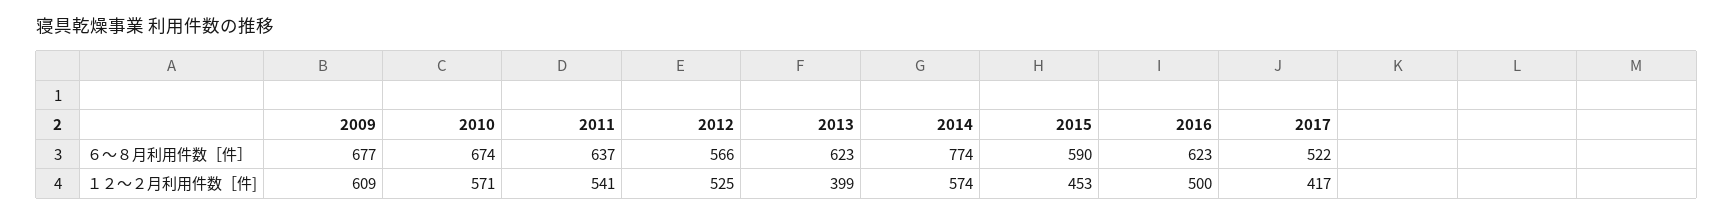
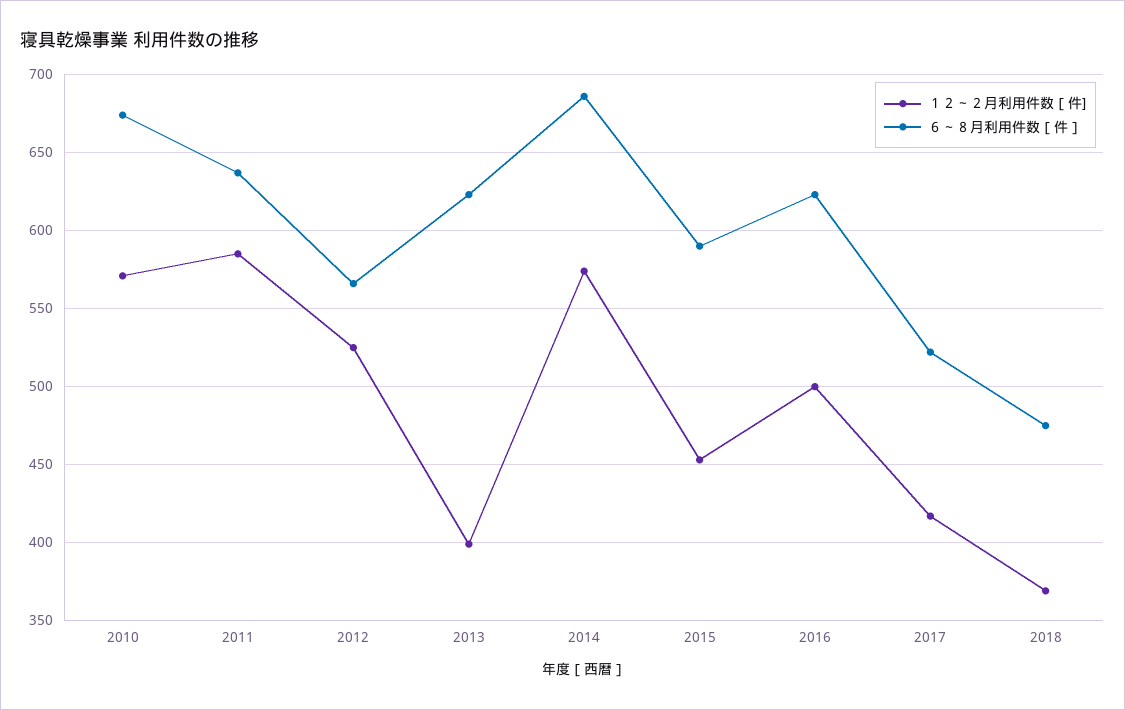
６～８月利用件数［件］, 2009: 677 -> none
６～８月利用件数［件］, 2014: 774 -> 685
１２～２月利用件数［件], 2009: 609 -> none
１２～２月利用件数［件], 2011: 541 -> 585
１２～２月利用件数［件], 2018: none -> 370
６～８月利用件数［件］, 2018: none -> 475

